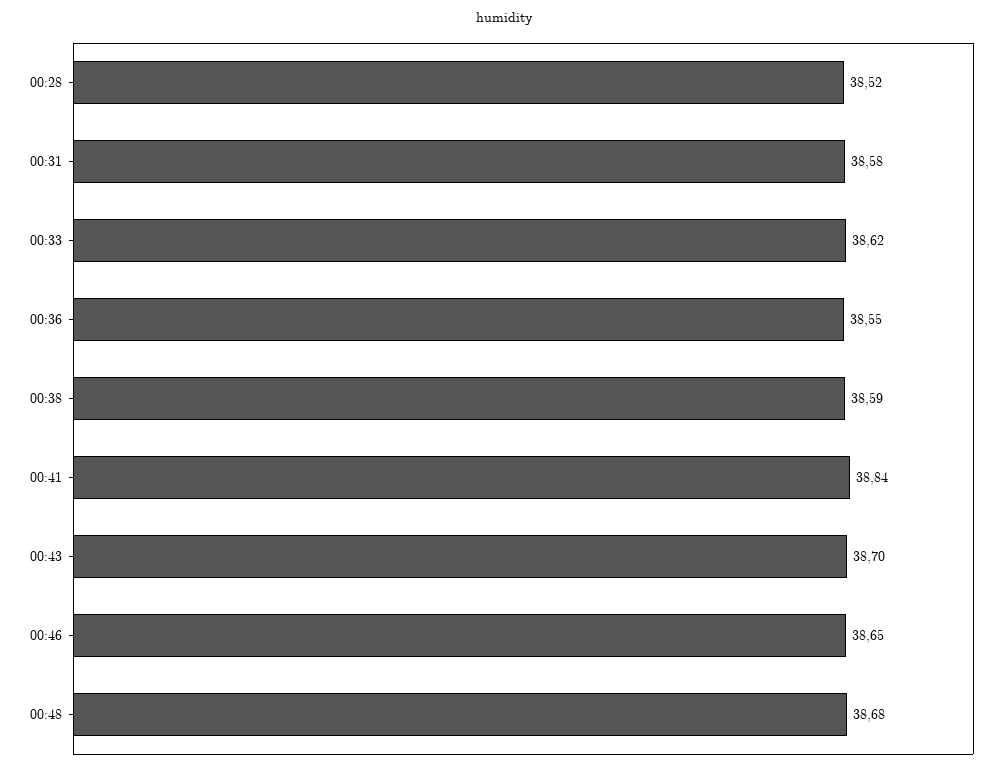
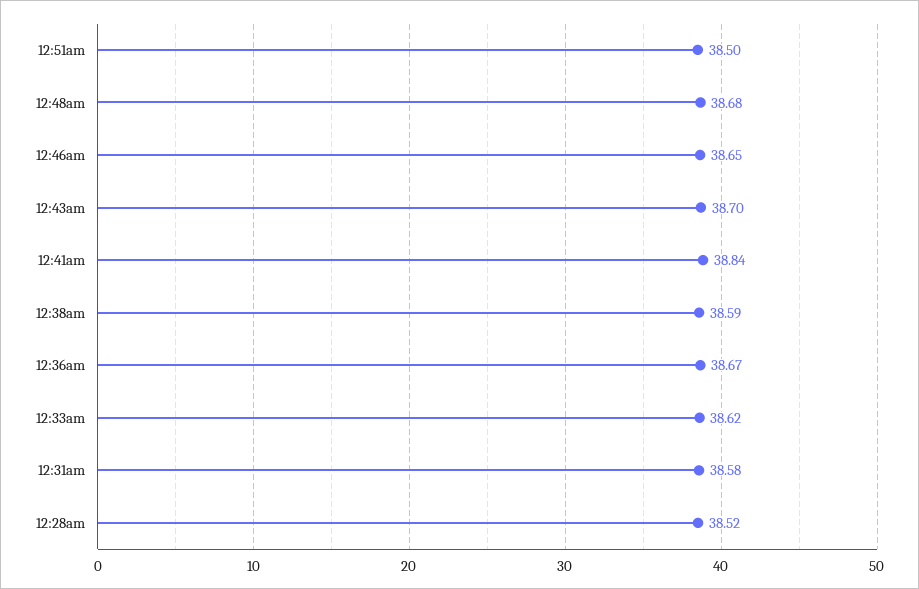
00:36: 38.55 -> 38.67
12:51am: none -> 38.5

